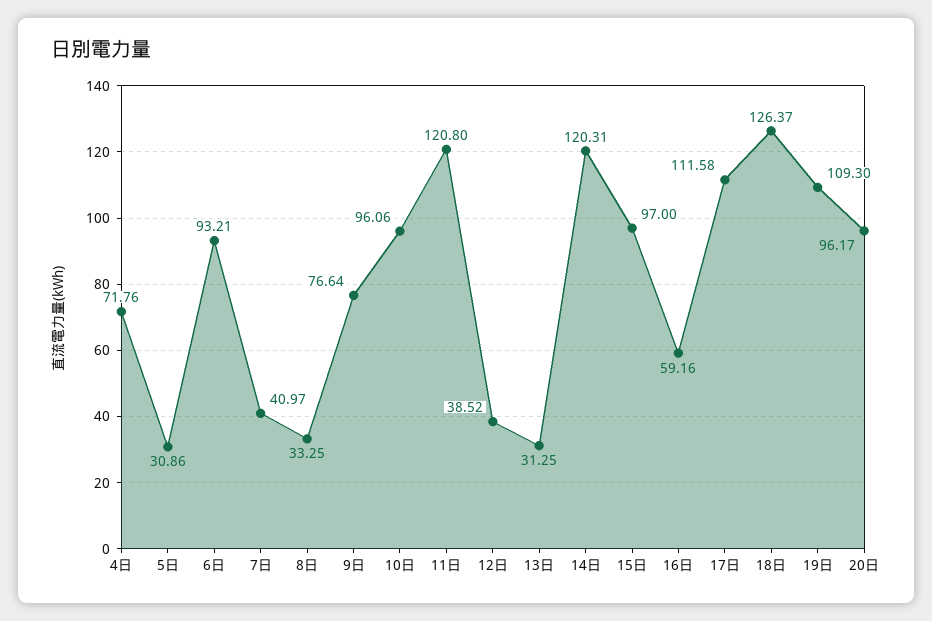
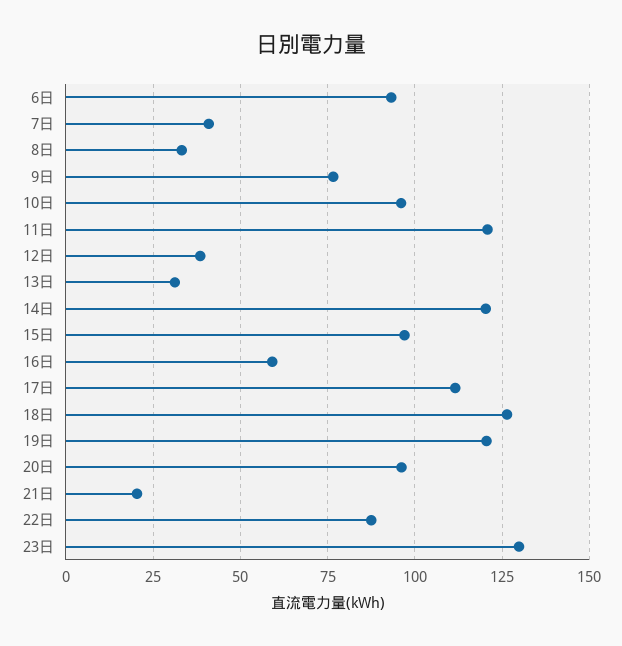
4日: 71.76 -> none
5日: 30.86 -> none
19日: 109.3 -> 120
21日: none -> 20
22日: none -> 87.5
23日: none -> 130

